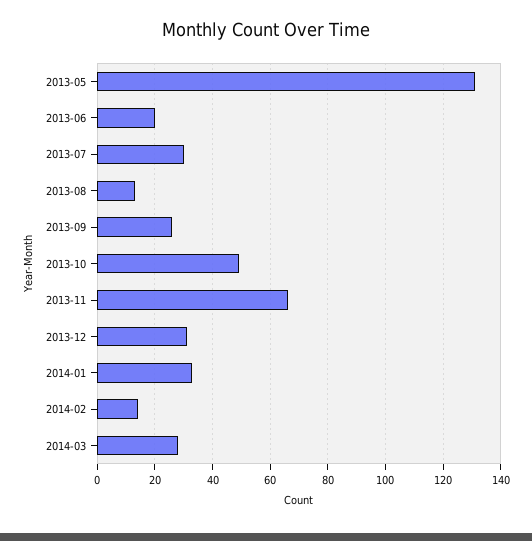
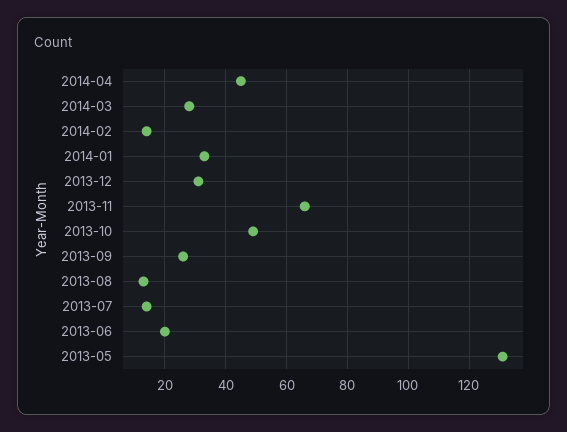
2013-07: 30 -> 15
2014-04: none -> 45

